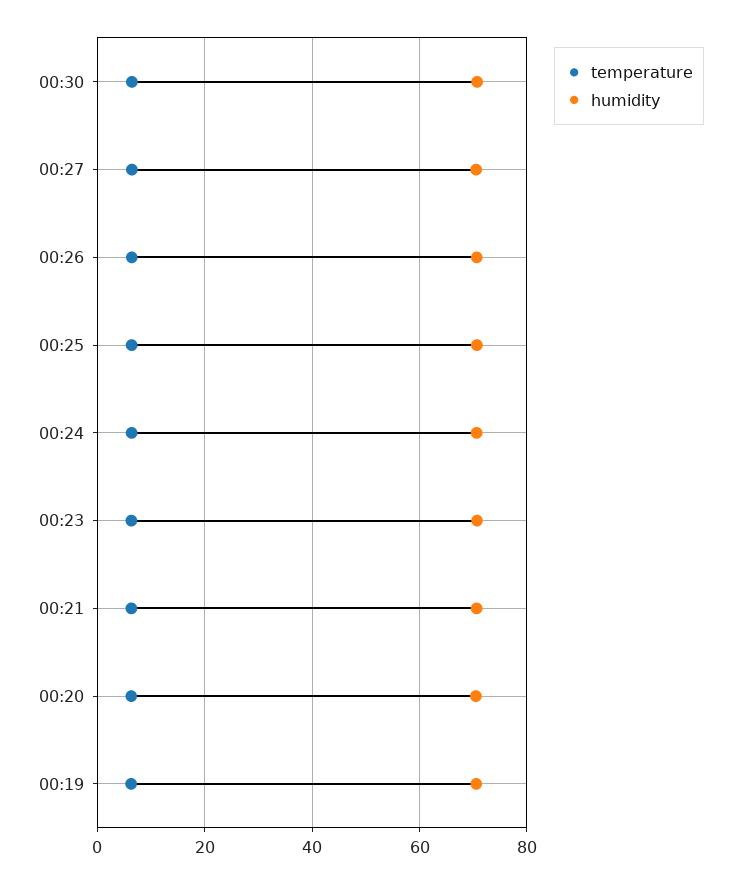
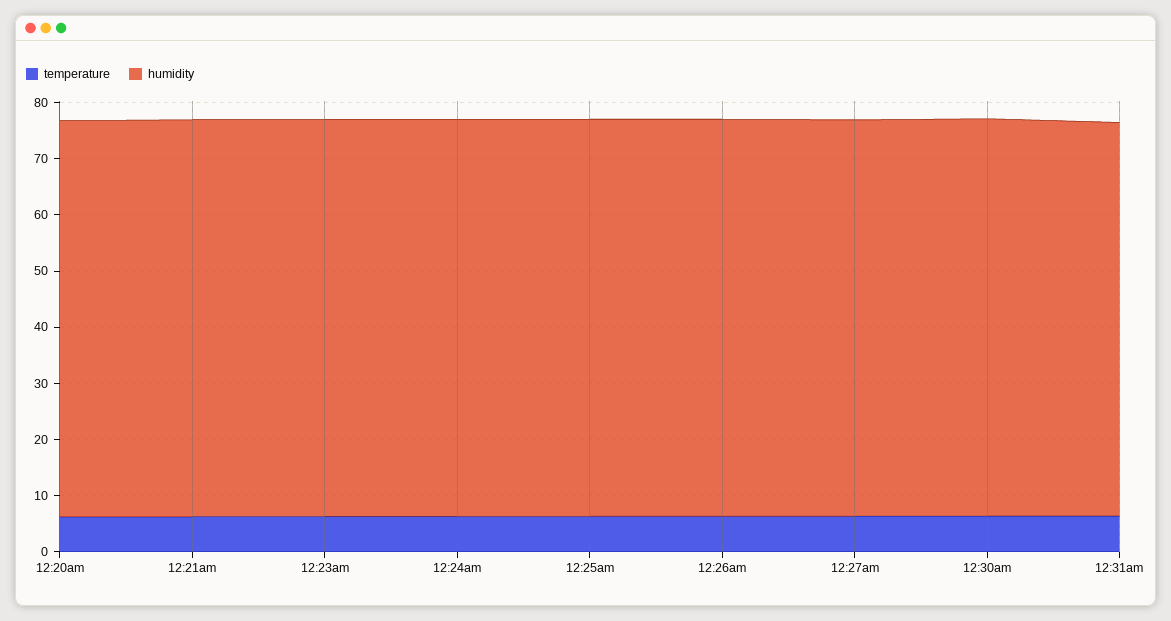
temperature, 00:19: 6 -> none
humidity, 00:19: 70 -> none
temperature, 12:31am: none -> 6
humidity, 12:31am: none -> 70

